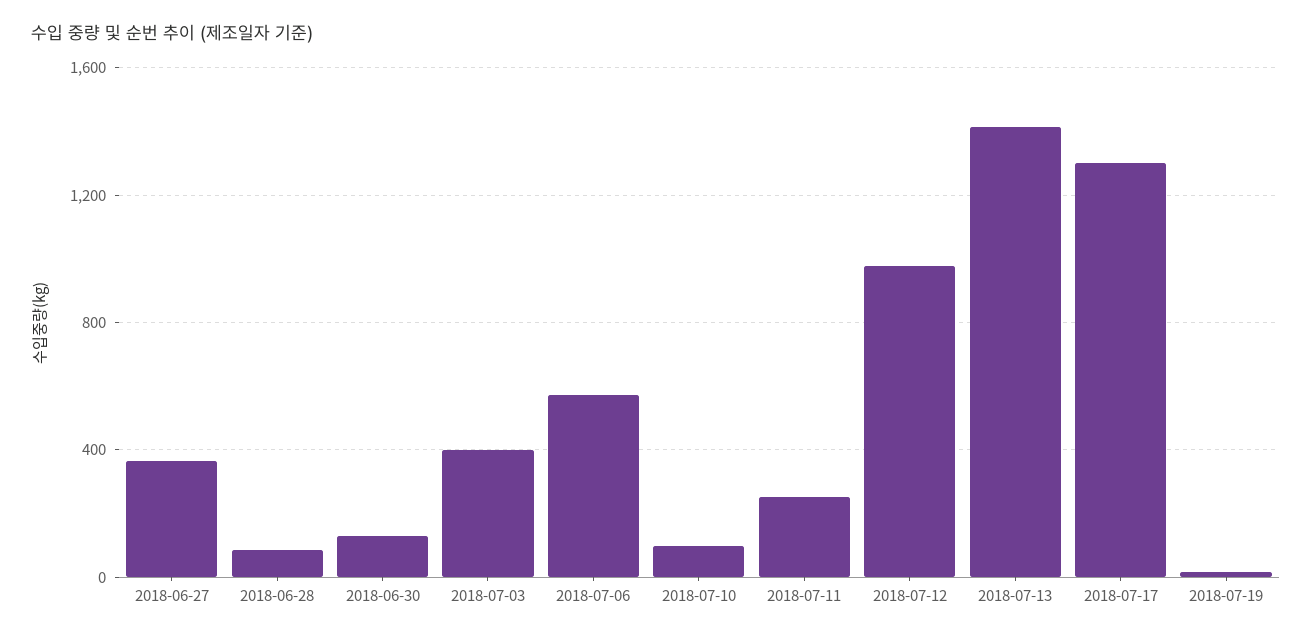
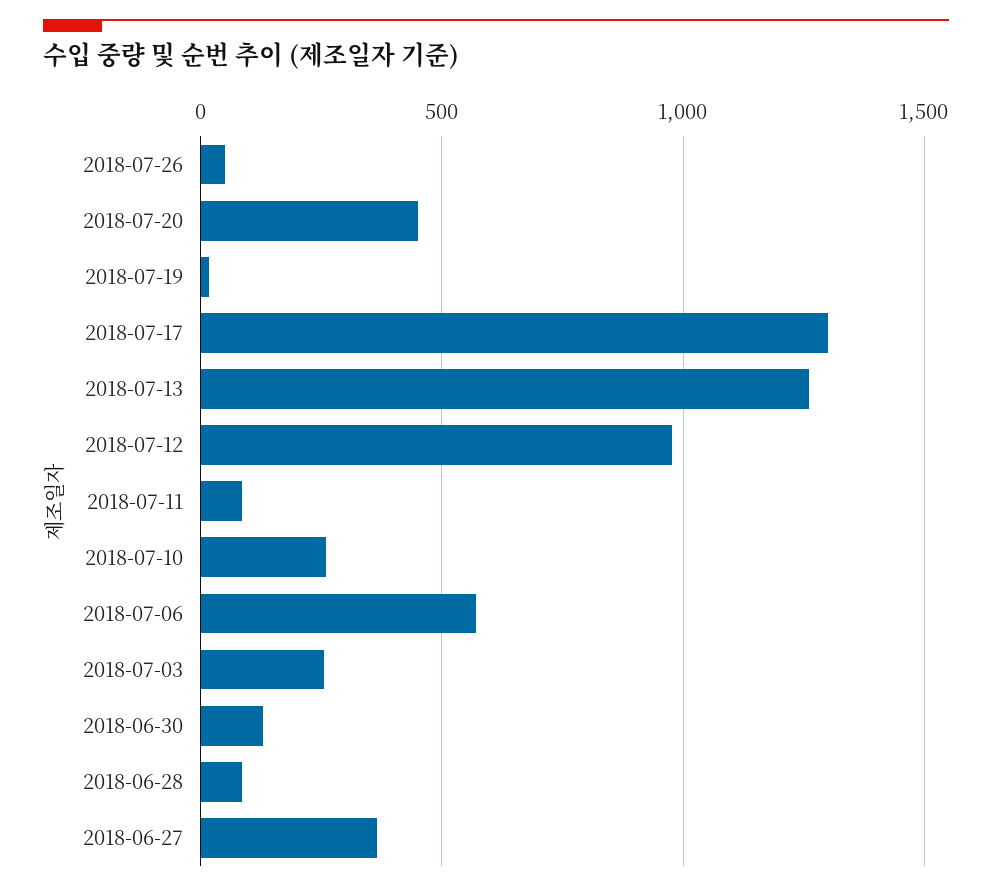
2018-07-03: 400 -> 250
2018-07-10: 100 -> 250
2018-07-11: 250 -> 100
2018-07-13: 1400 -> 1250
2018-07-26: none -> 50
2018-07-20: none -> 450

